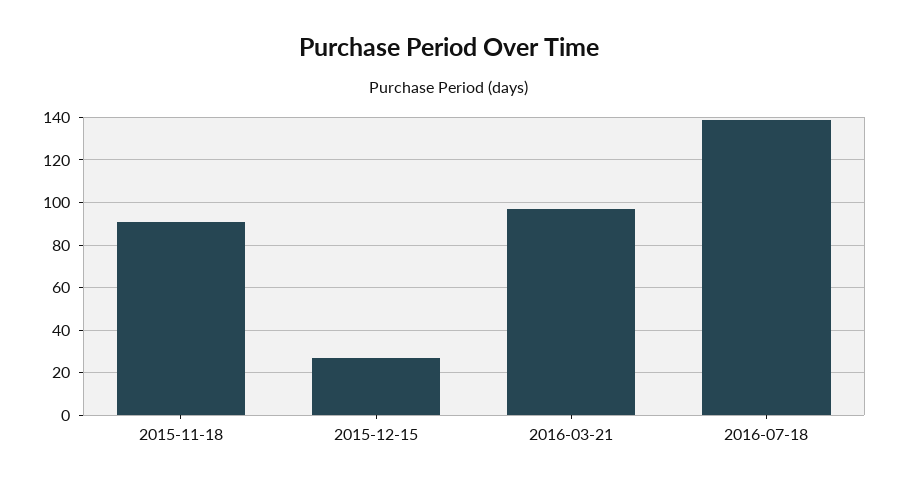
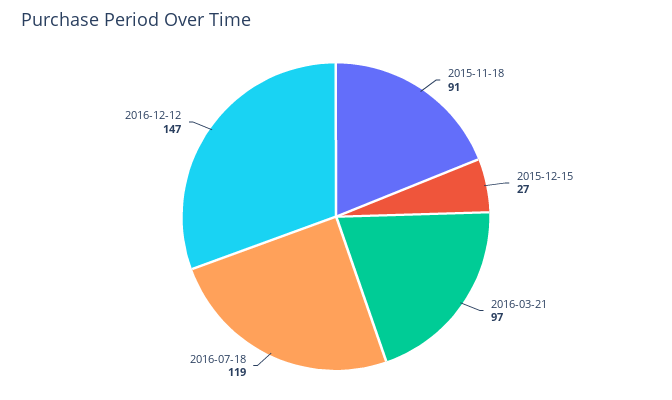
2016-07-18: 140 -> 119
2016-12-12: none -> 147

